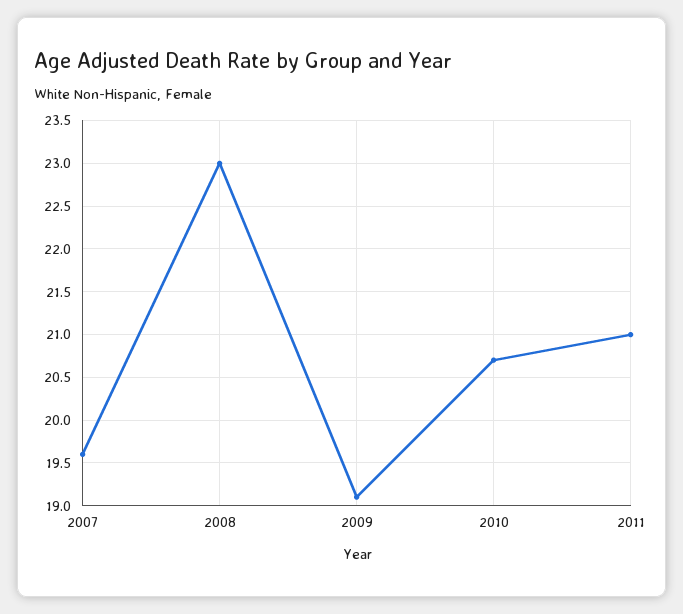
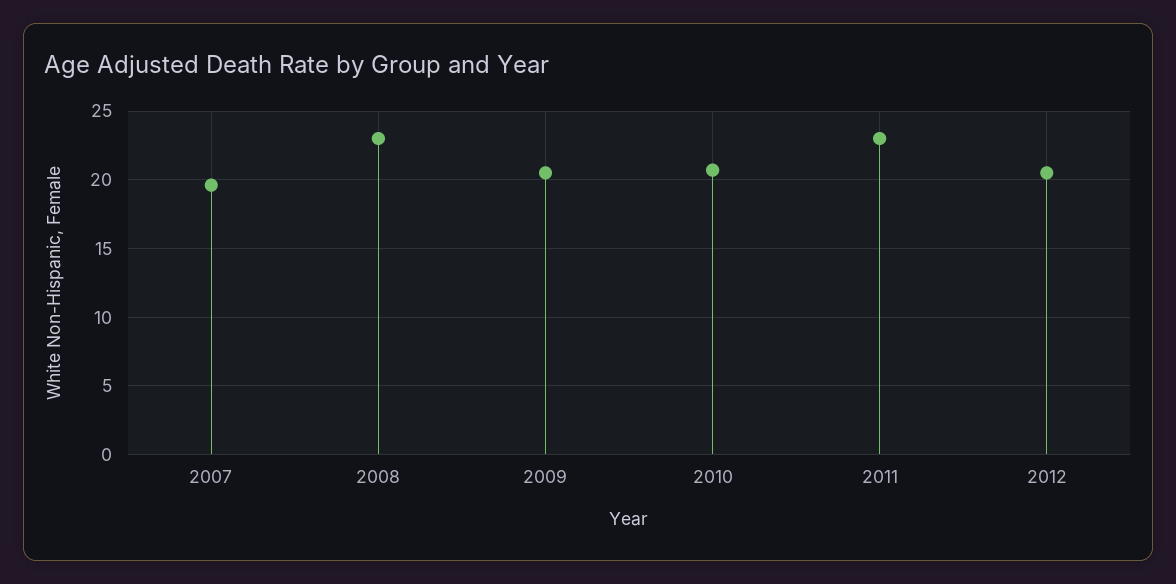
2009: 19.1 -> 20.5
2011: 21 -> 23
2012: none -> 20.5

